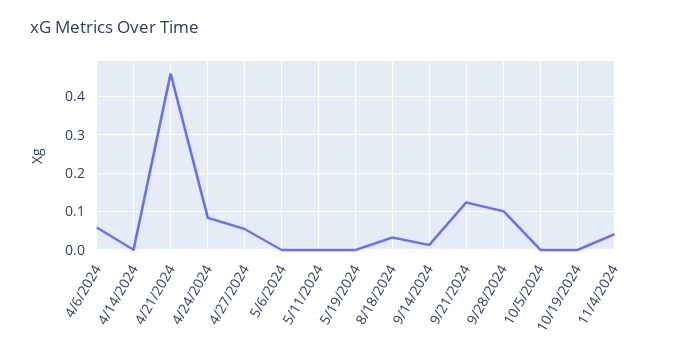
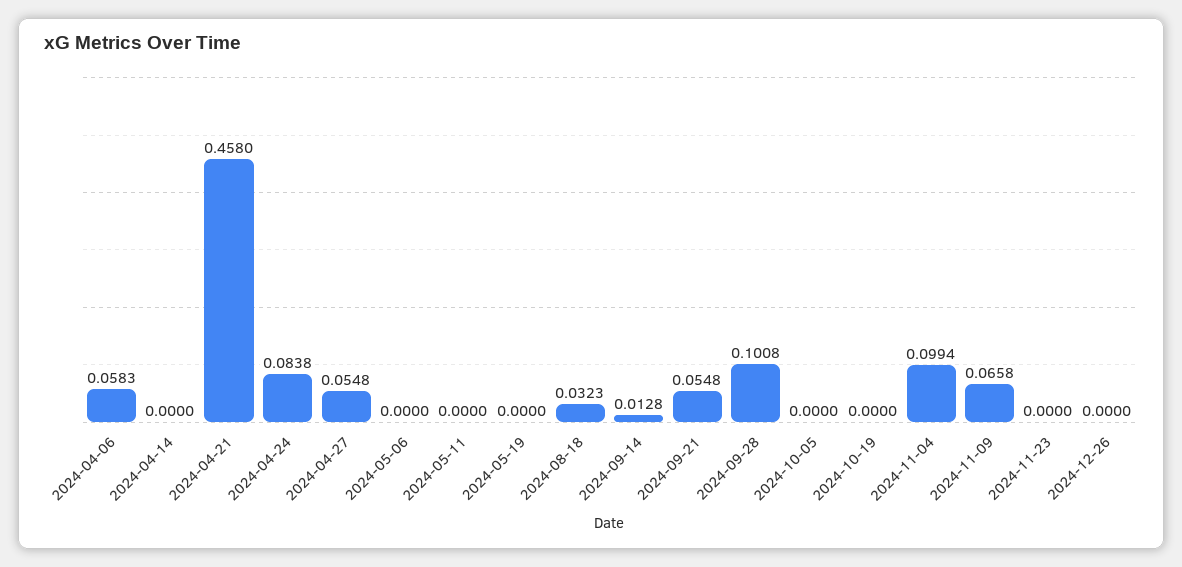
9/21/2024: 0.12 -> 0.0548
11/4/2024: 0.04 -> 0.0994
2024-11-09: none -> 0.0658
2024-11-23: none -> 0
2024-12-26: none -> 0

